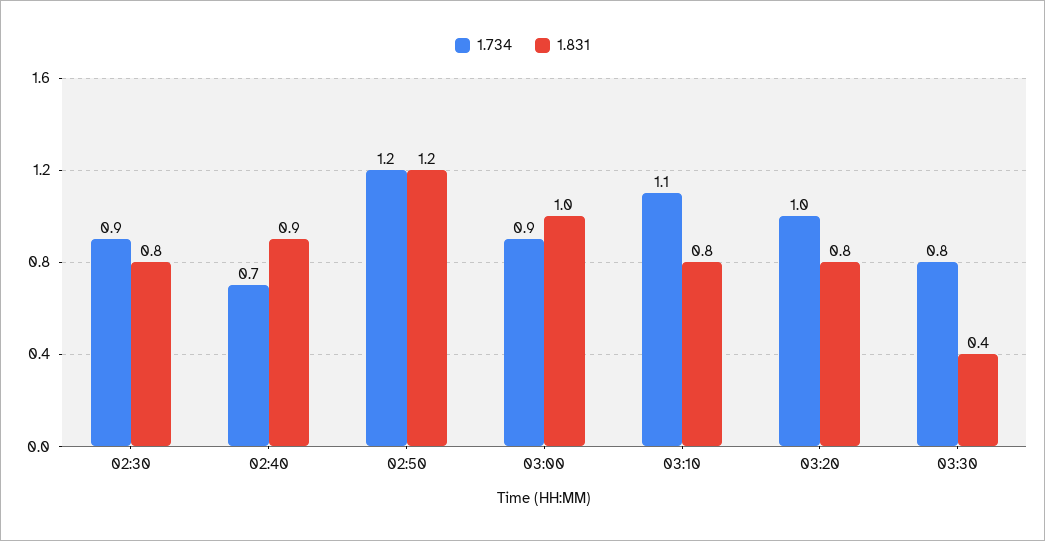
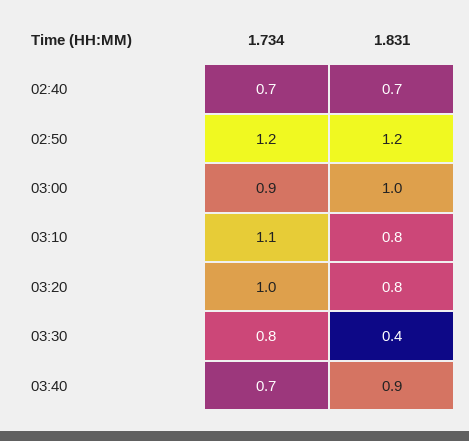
1.734, 02:30: 0.9 -> none
1.831, 02:30: 0.8 -> none
1.831, 02:40: 0.9 -> 0.7
1.734, 03:40: none -> 0.7
1.831, 03:40: none -> 0.9

